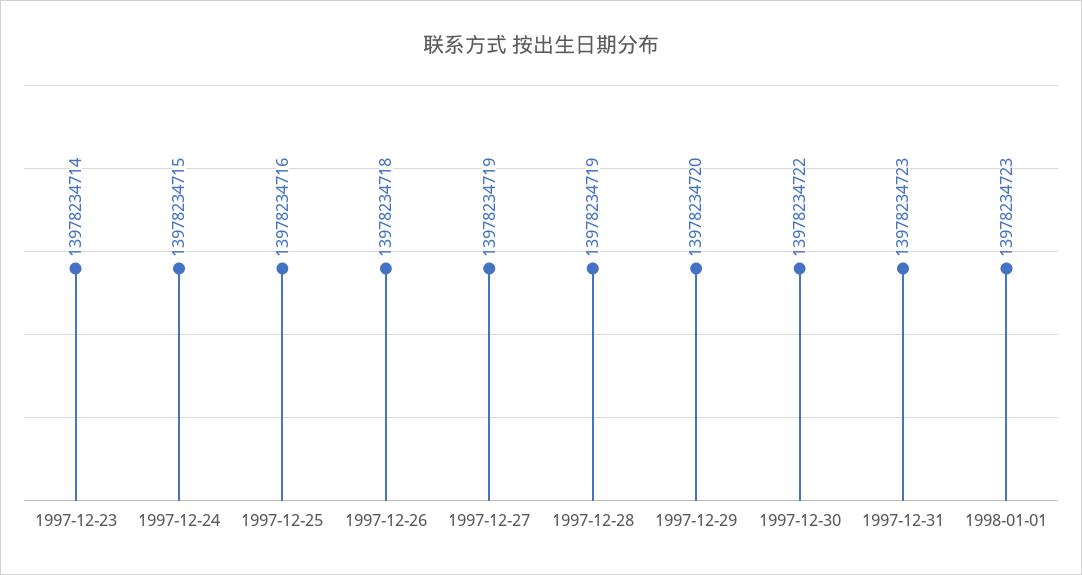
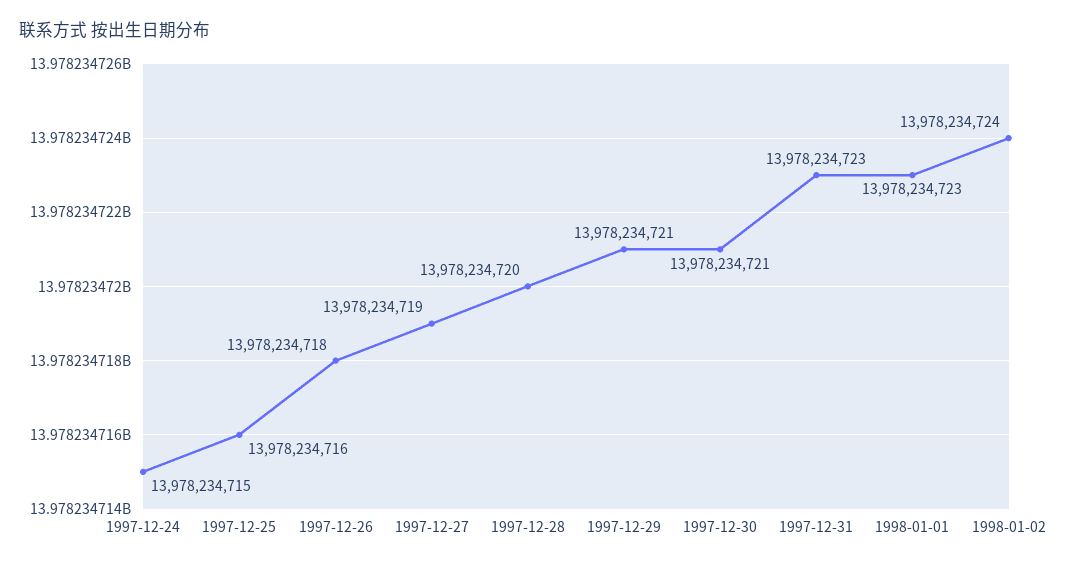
1997-12-23: 13978234714 -> none
1997-12-28: 13978234719 -> 13978234720
1997-12-29: 13978234720 -> 13978234721
1997-12-30: 13978234722 -> 13978234721
1998-01-02: none -> 13978234724

